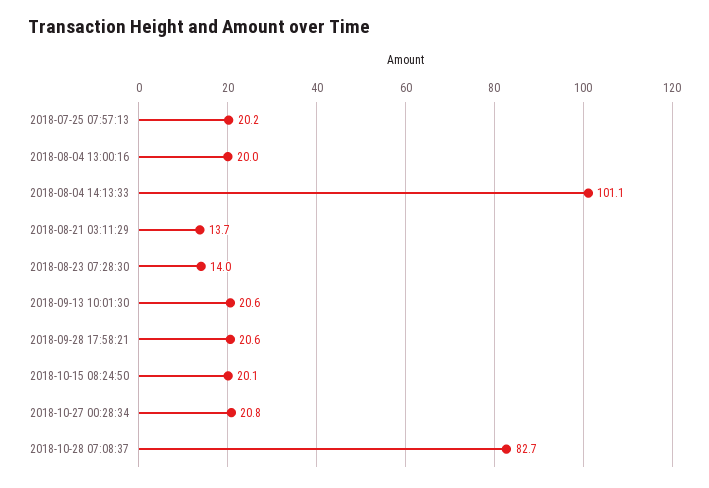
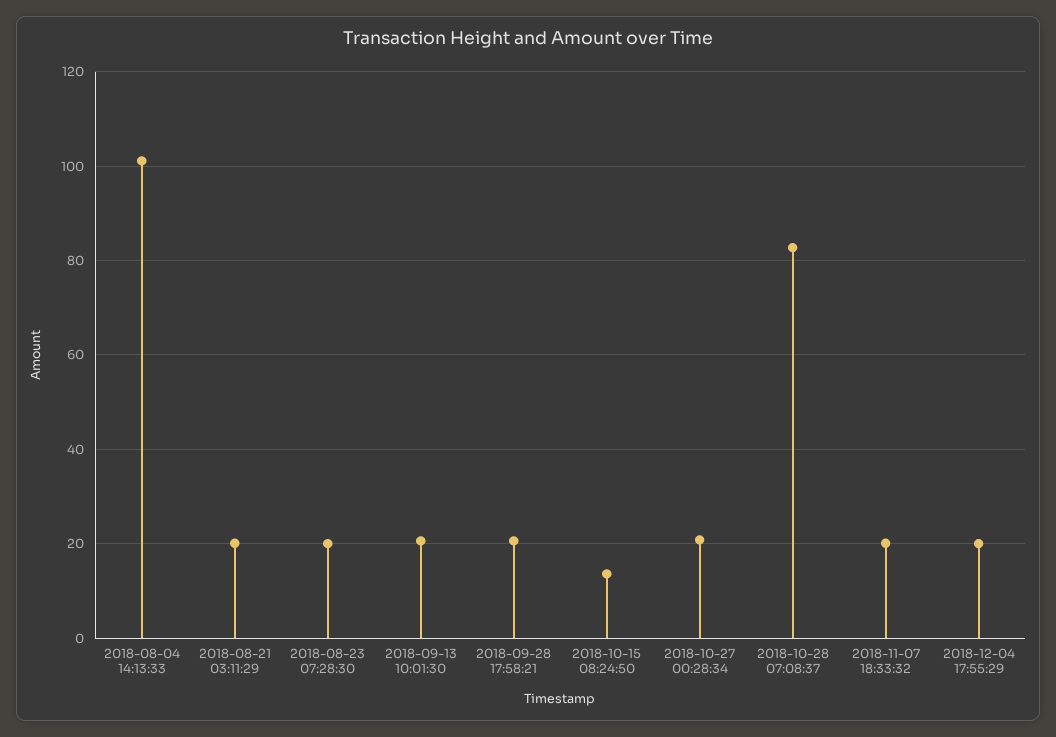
2018-07-25 07:57:13: 20.2 -> none
2018-08-04 13:00:16: 20 -> none
2018-08-21 03:11:29: 13.7 -> 20
2018-08-23 07:28:30: 14 -> 20
2018-10-15 08:24:50: 20.1 -> 14
2018-11-07 18:33:32: none -> 20
2018-12-04 17:55:29: none -> 20

